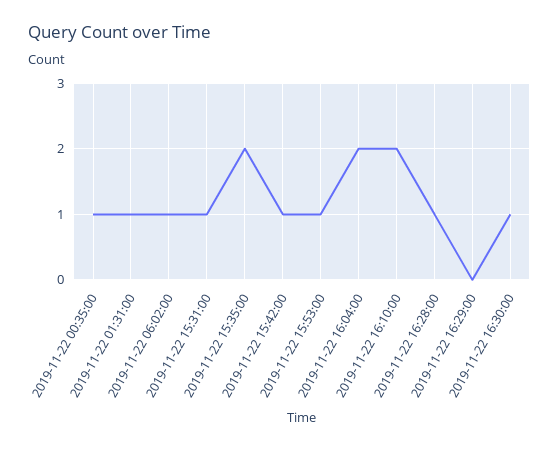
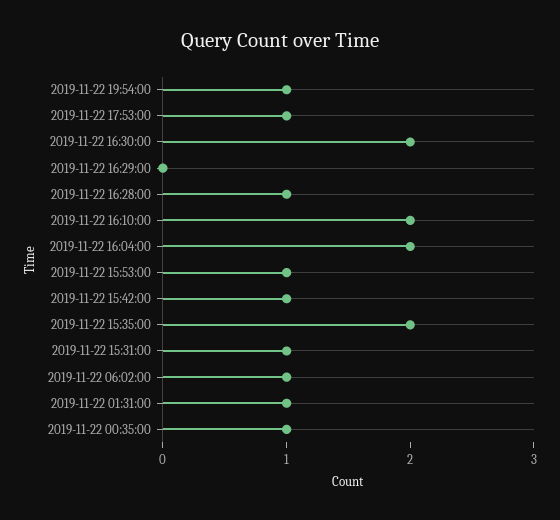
2019-11-22 16:30:00: 1 -> 2
2019-11-22 19:54:00: none -> 1
2019-11-22 17:53:00: none -> 1

